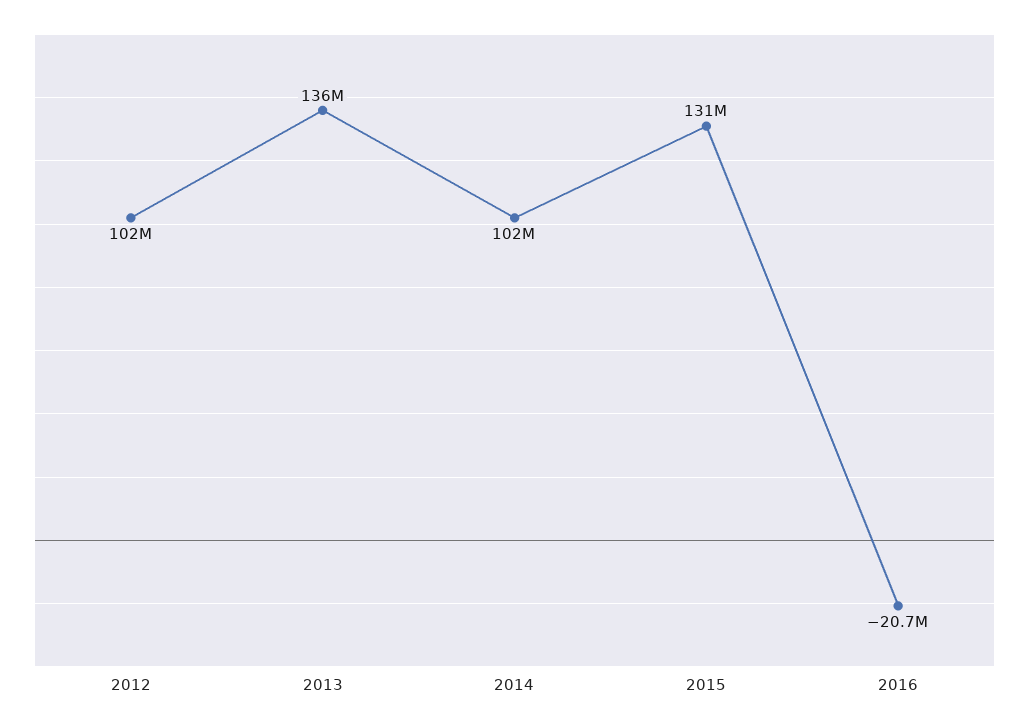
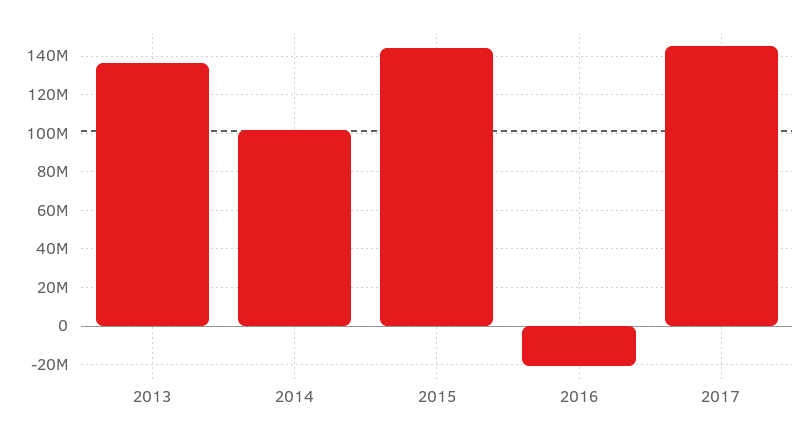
2012: 102000000 -> none
2015: 131000000 -> 145000000
2017: none -> 145000000

